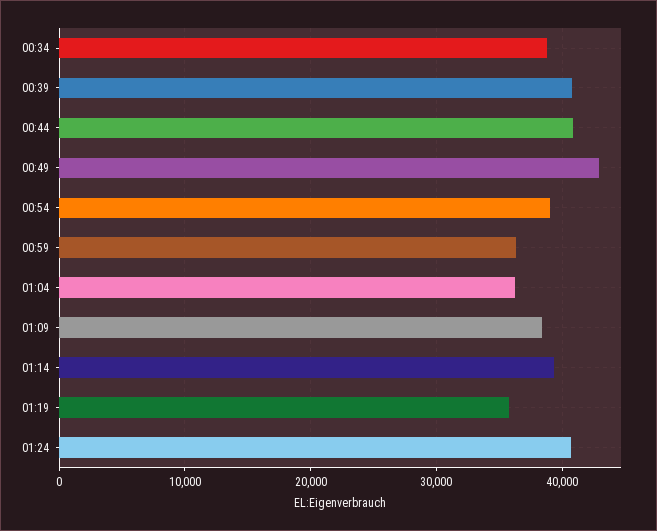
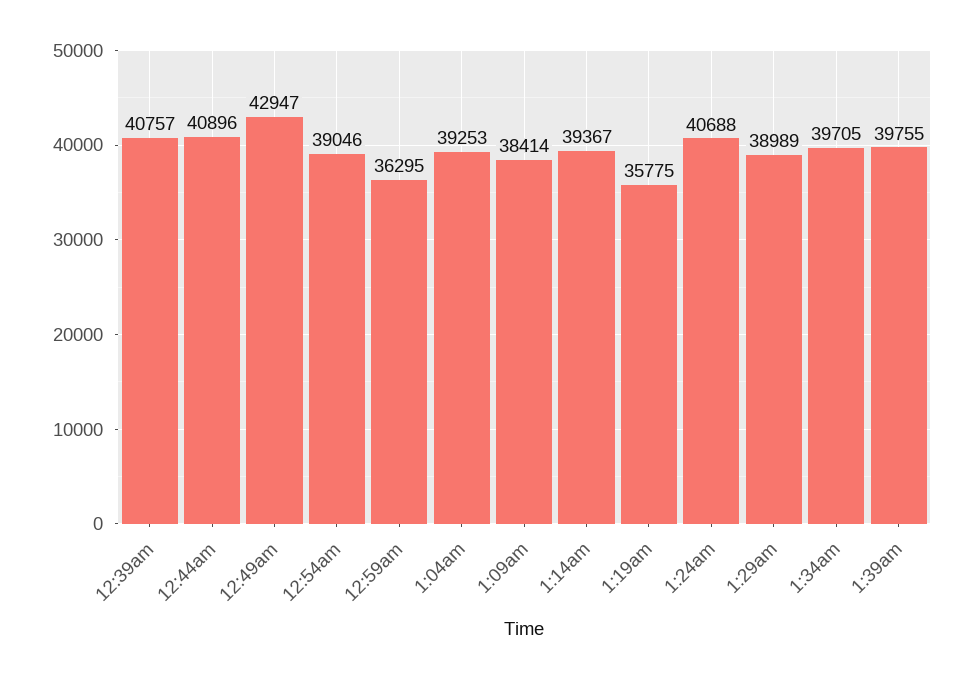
00:34: 39000 -> none
01:04: 36000 -> 39253
1:29am: none -> 38989
1:34am: none -> 39705
1:39am: none -> 39755

